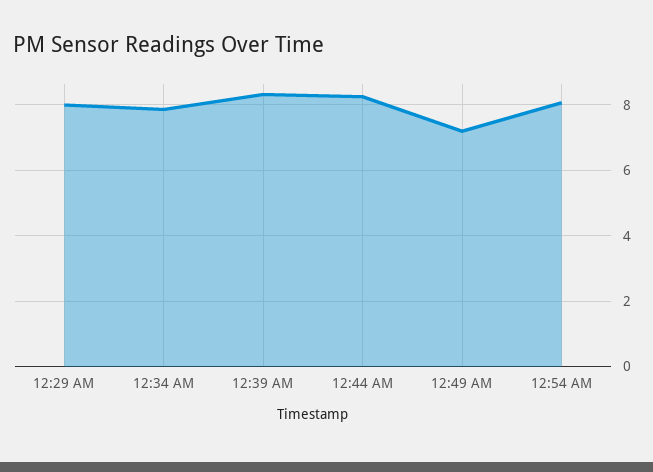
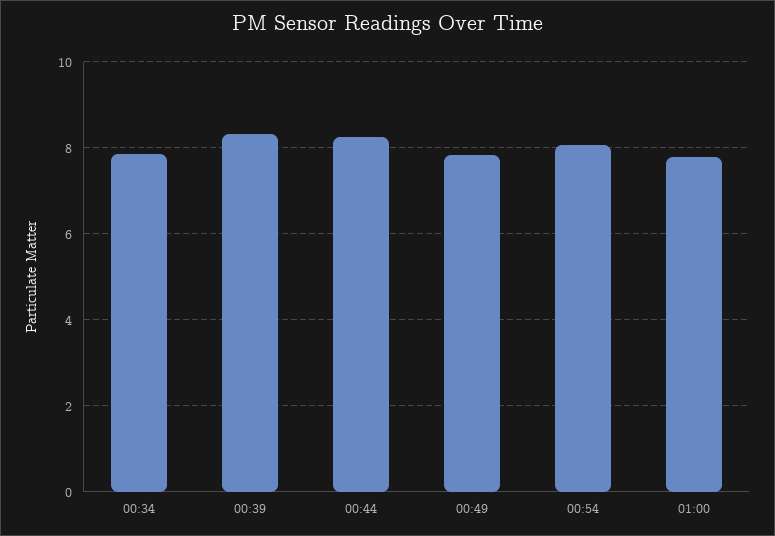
12:29 AM: 8 -> none
12:49 AM: 7.2 -> 7.8
01:00: none -> 7.8

